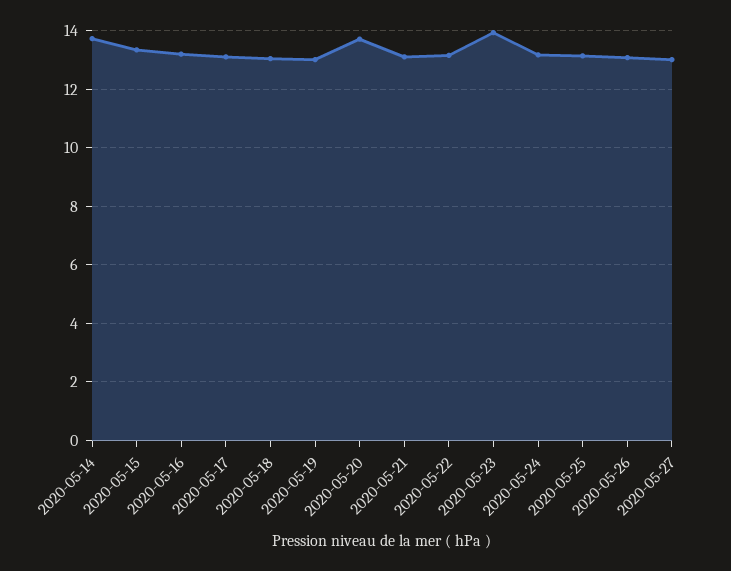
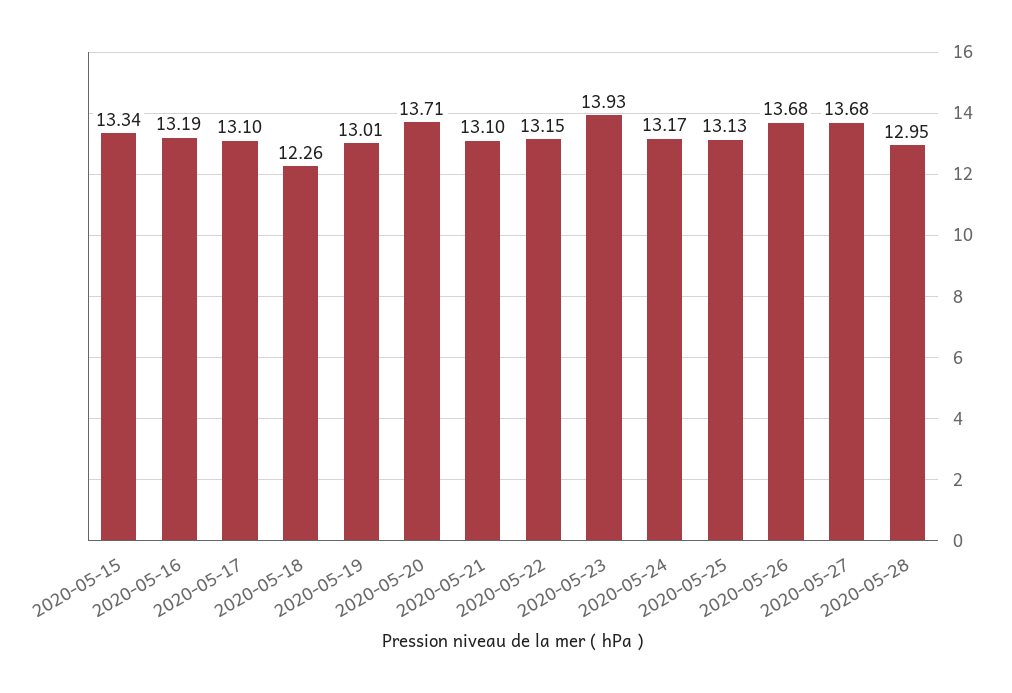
2020-05-14: 13.75 -> none
2020-05-18: 13 -> 12.26
2020-05-26: 13 -> 13.68
2020-05-27: 13 -> 13.68
2020-05-28: none -> 12.95

